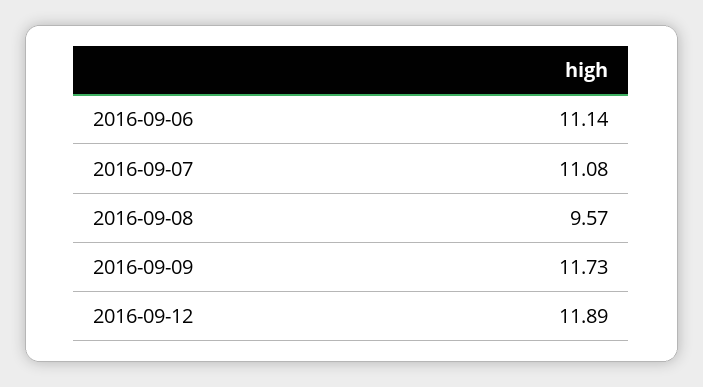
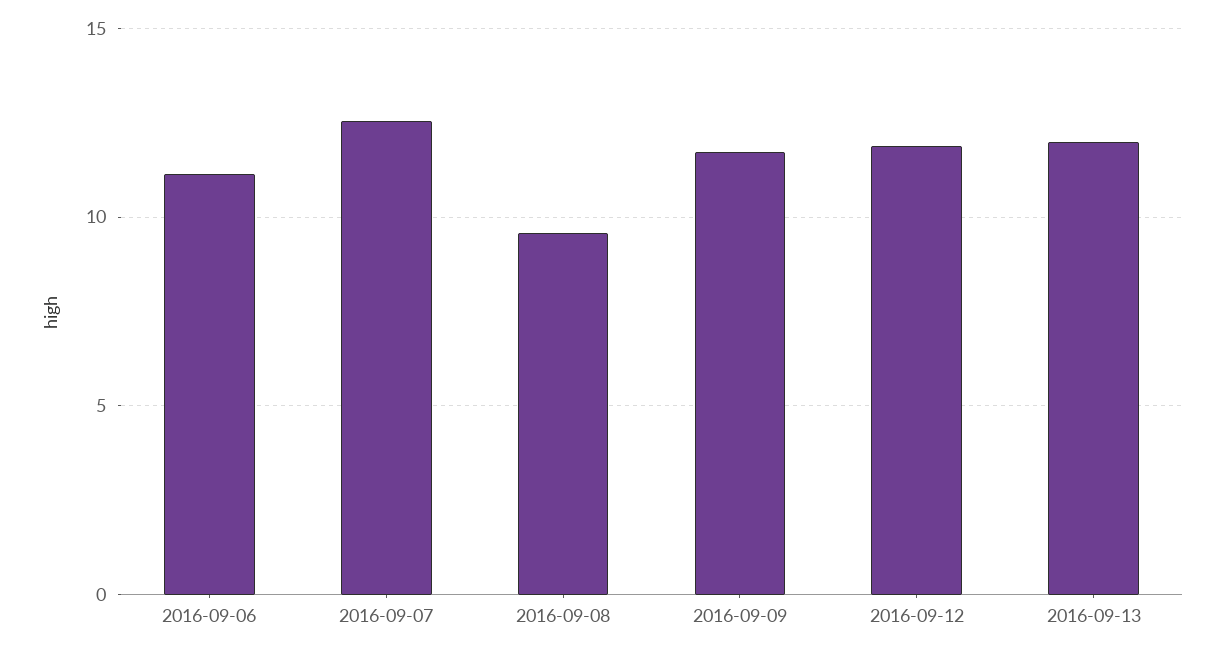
2016-09-07: 11.08 -> 12.5
2016-09-13: none -> 12

